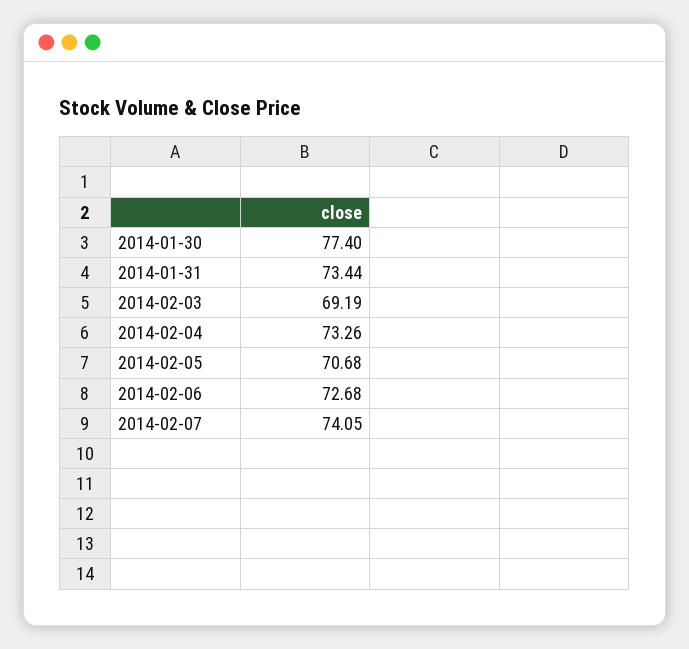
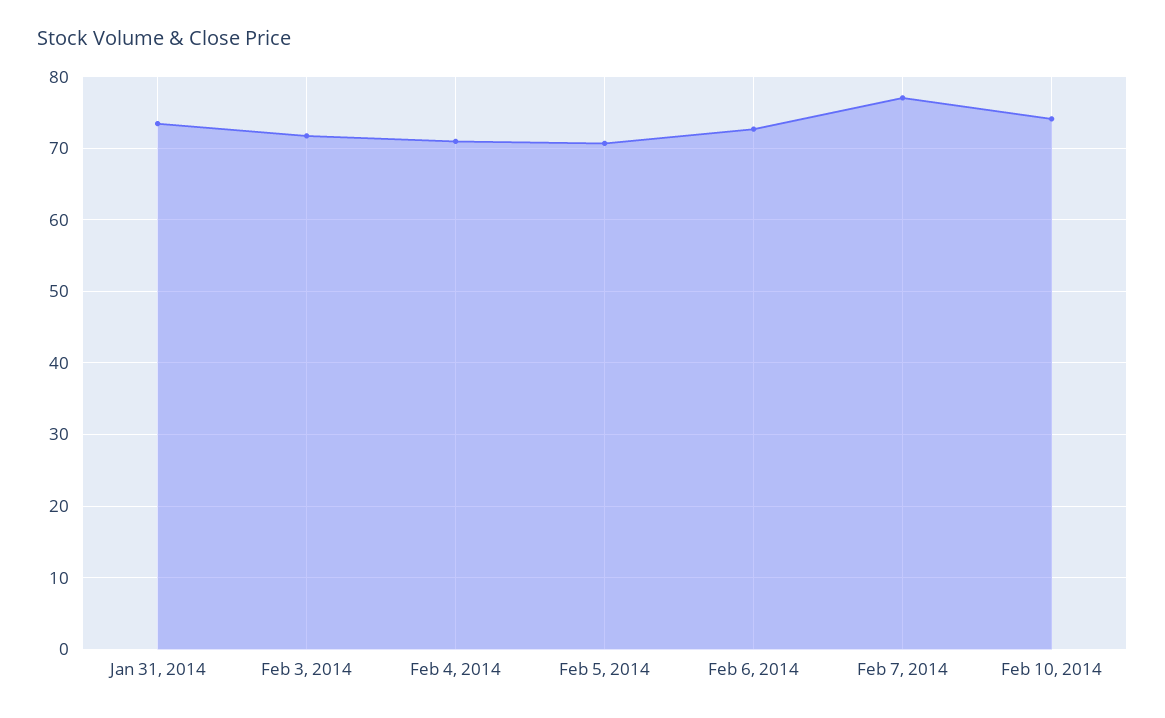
2014-01-30: 77.4 -> none
2014-02-03: 69.19 -> 72
2014-02-04: 73.26 -> 71
2014-02-07: 74.05 -> 77
Feb 10, 2014: none -> 74

